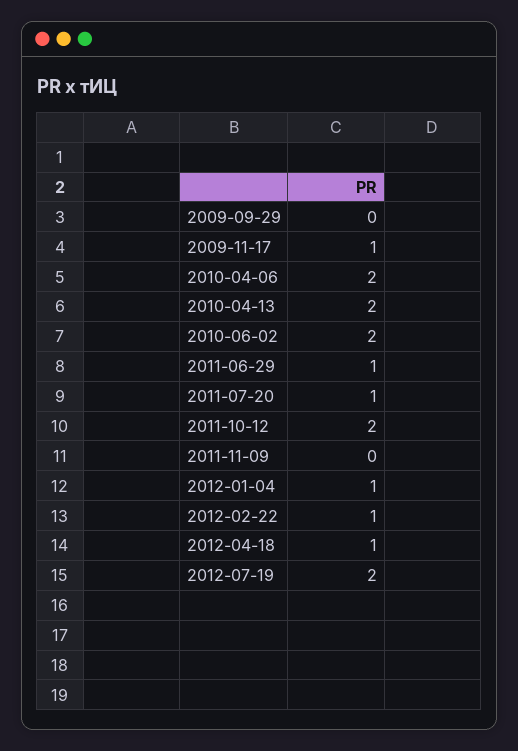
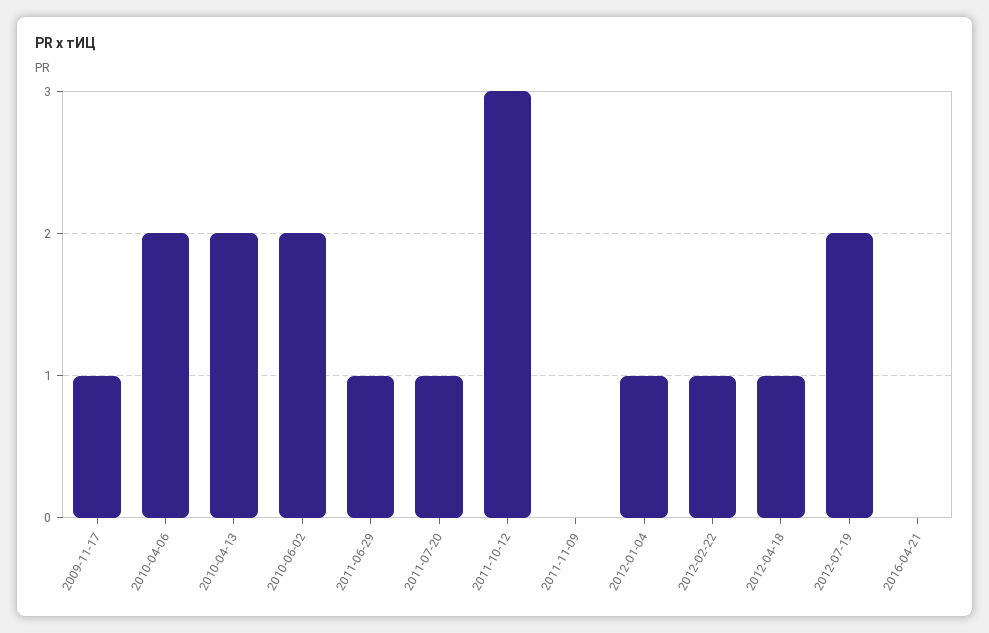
2009-09-29: 0 -> none
2011-10-12: 2 -> 3
2016-04-21: none -> 0

